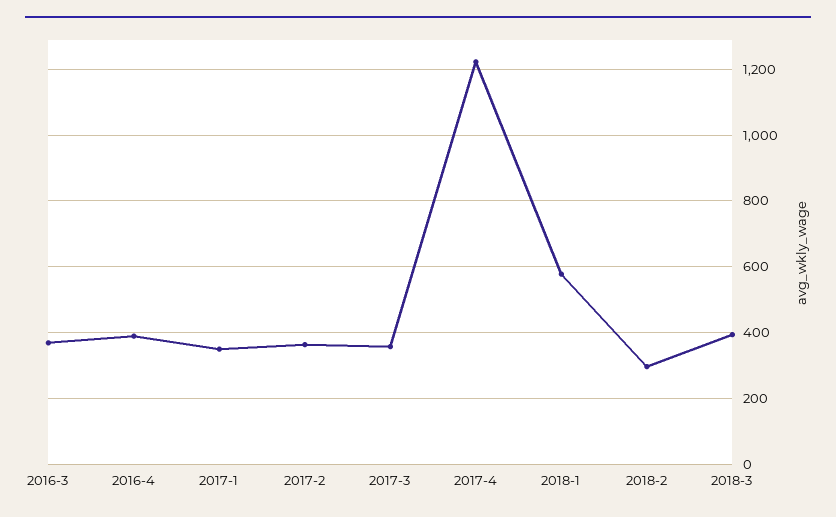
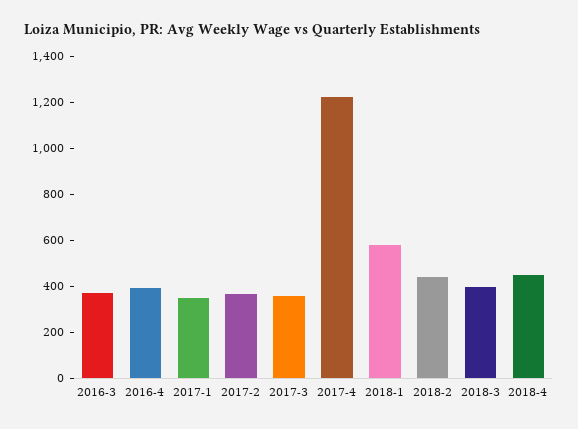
2018-2: 300 -> 450
2018-4: none -> 450

